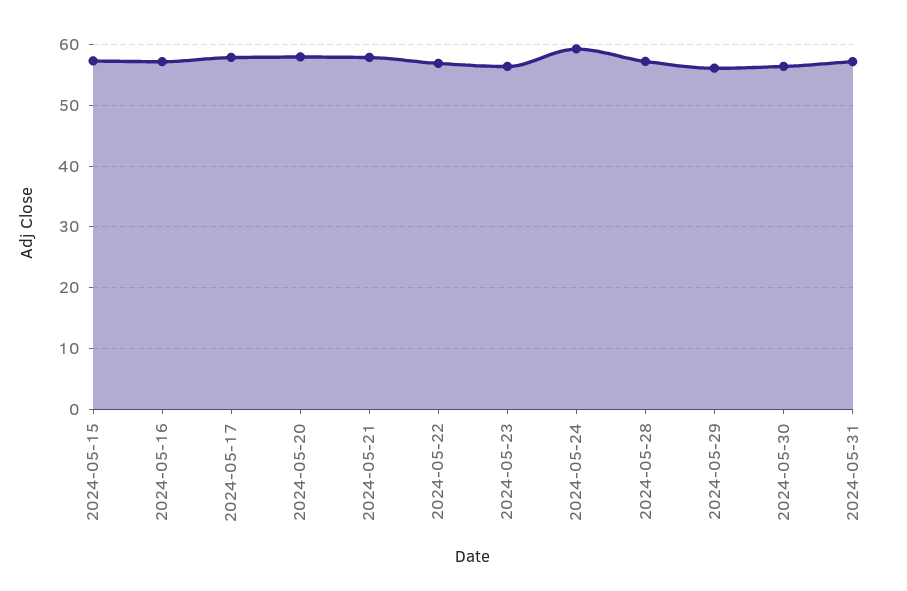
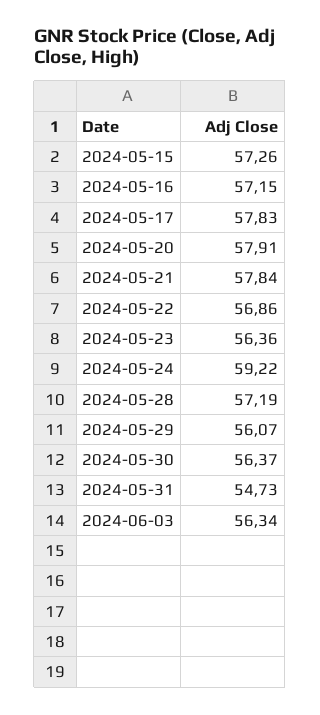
2024-05-31: 57 -> 54.73
2024-06-03: none -> 56.34

